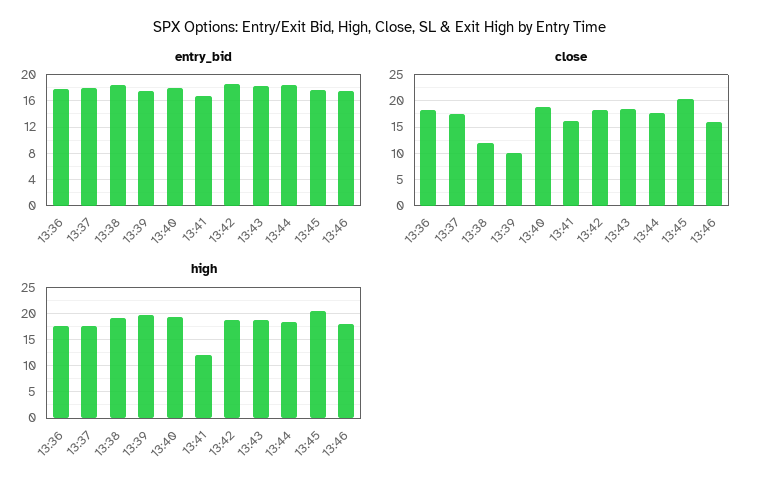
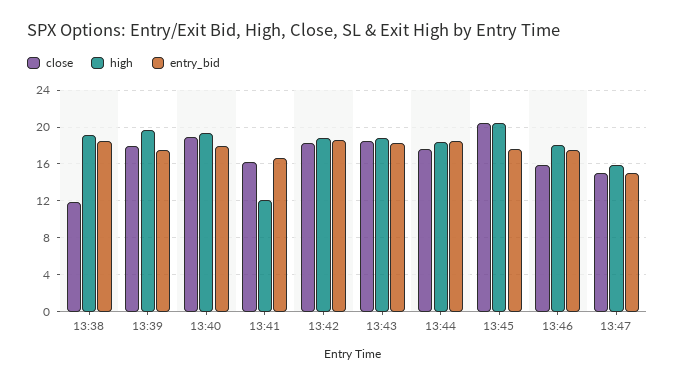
entry_bid, 13:36: 18 -> none
entry_bid, 13:37: 18 -> none
close, 13:36: 17.5 -> none
close, 13:37: 17.5 -> none
close, 13:39: 10 -> 18
high, 13:36: 17.5 -> none
high, 13:37: 17.5 -> none
close, 13:47: none -> 15
high, 13:47: none -> 16
entry_bid, 13:47: none -> 15

